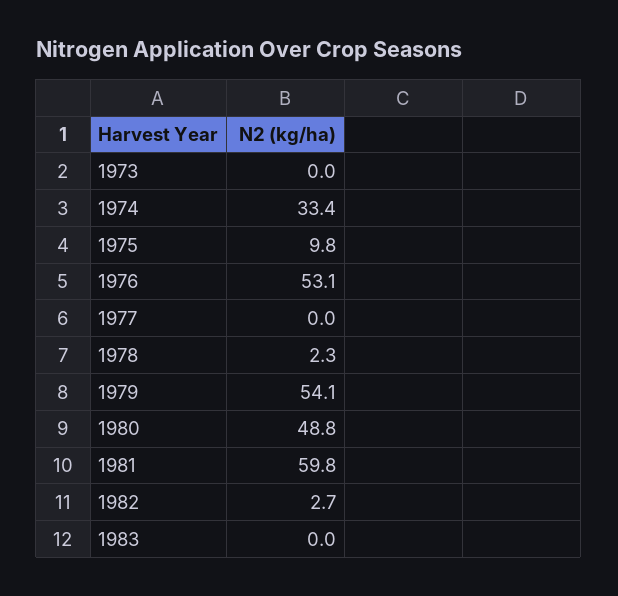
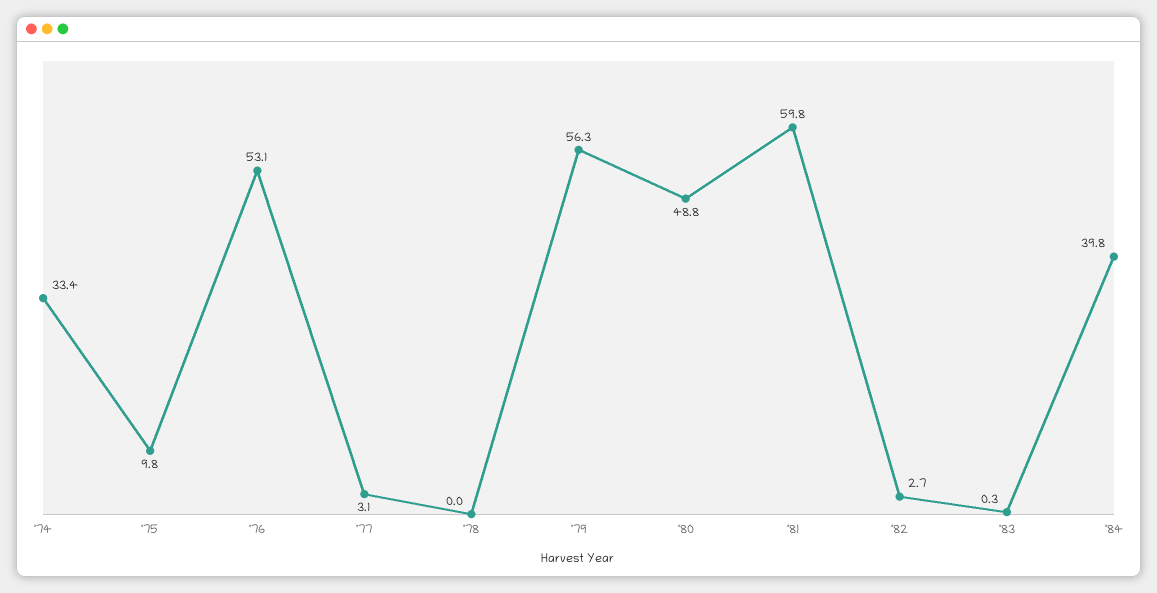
1973: 0 -> none
1977: 0 -> 3.1
1978: 2.3 -> 0
1979: 54.1 -> 56.3
1983: 0 -> 0.3
'84: none -> 39.8

